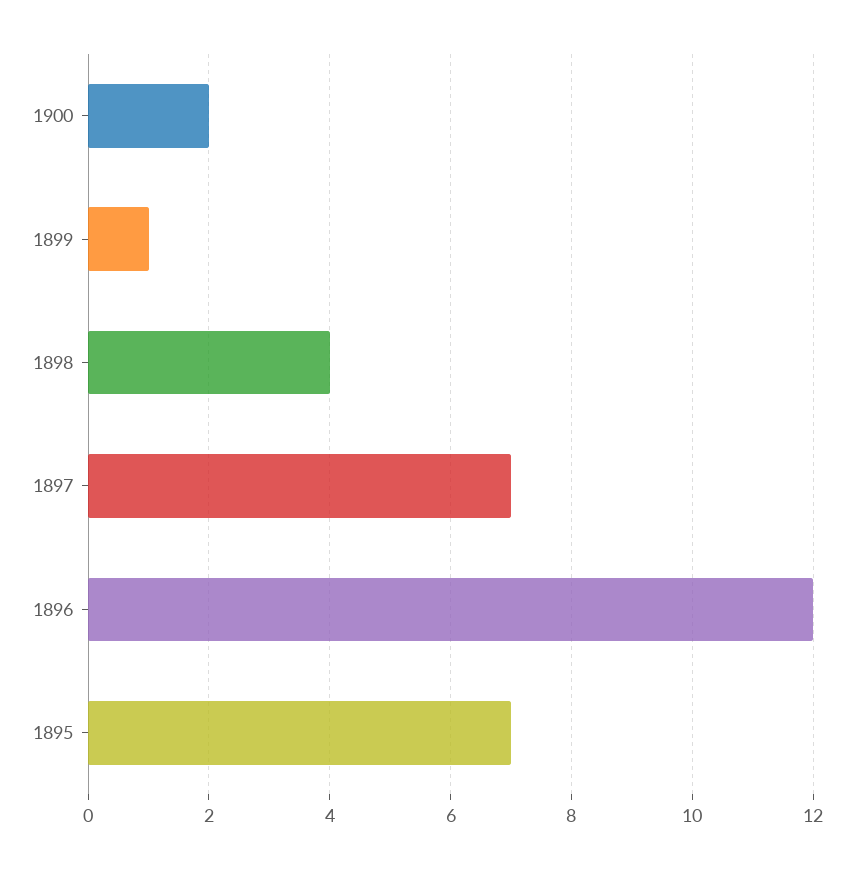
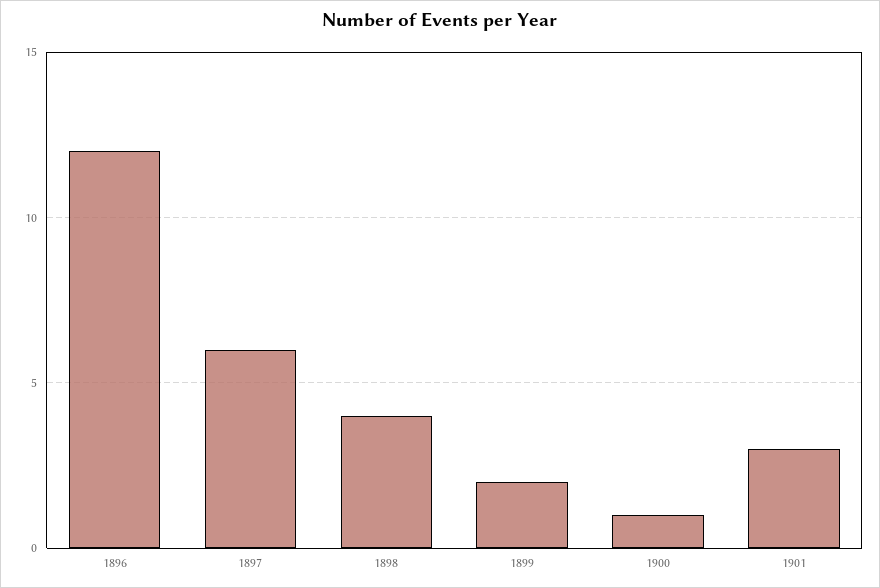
1900: 2 -> 1
1899: 1 -> 2
1897: 7 -> 6
1895: 7 -> none
1901: none -> 3

